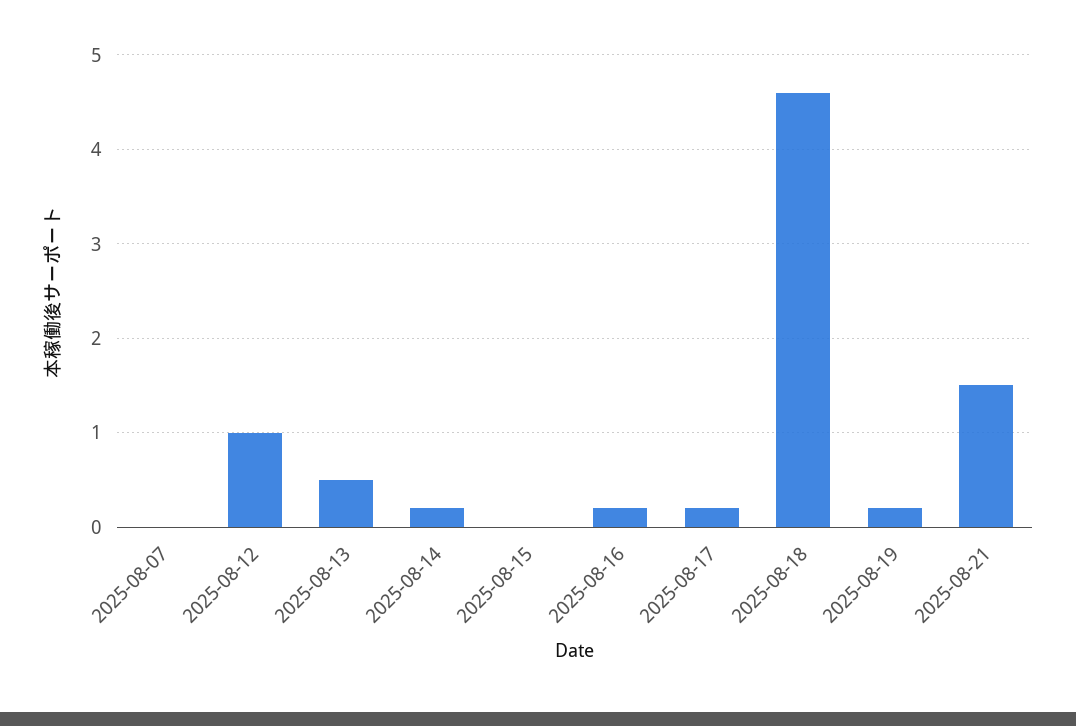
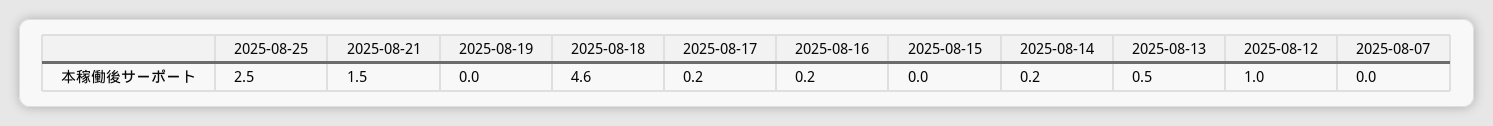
2025-08-19: 0.2 -> 0
2025-08-25: none -> 2.5

